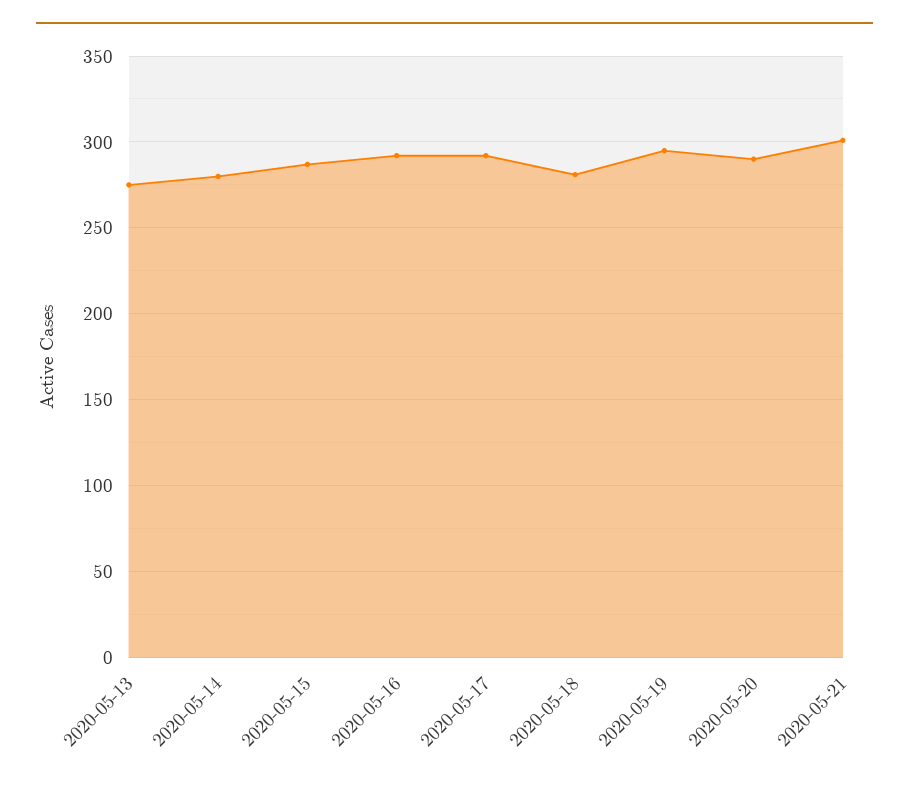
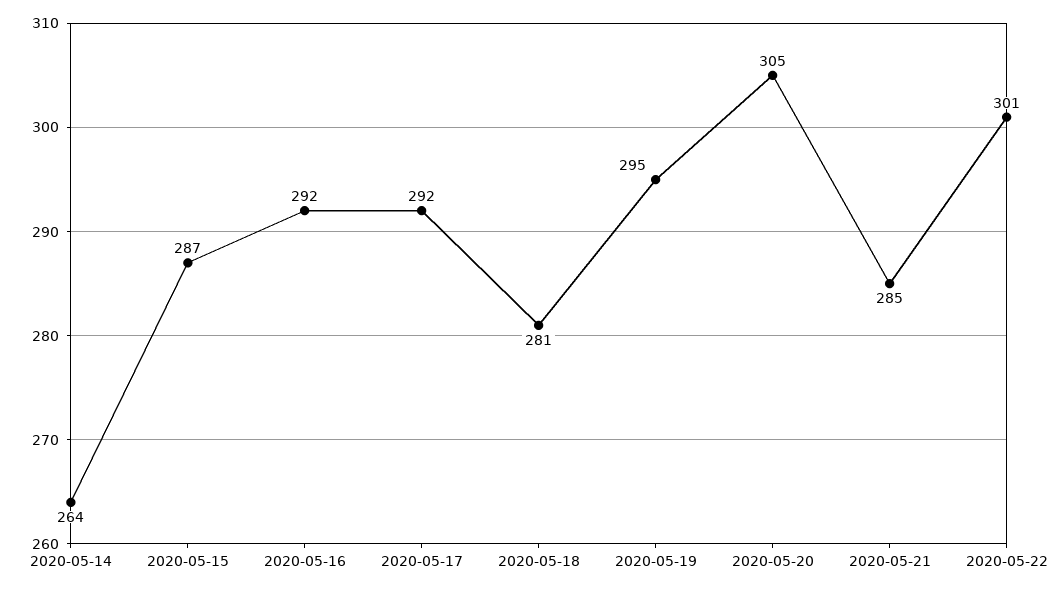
2020-05-13: 275 -> none
2020-05-14: 280 -> 264
2020-05-20: 290 -> 305
2020-05-21: 300 -> 285
2020-05-22: none -> 301

